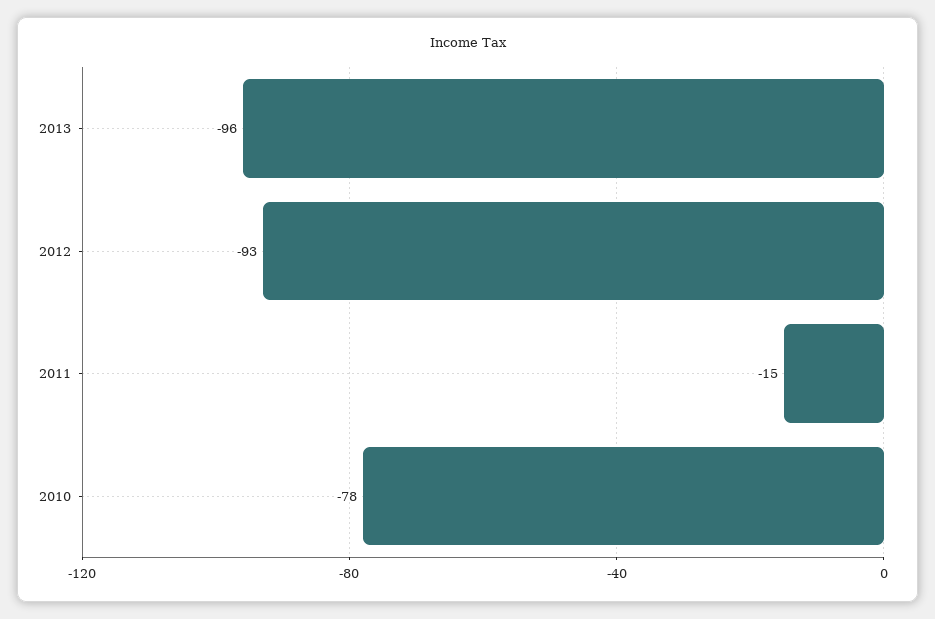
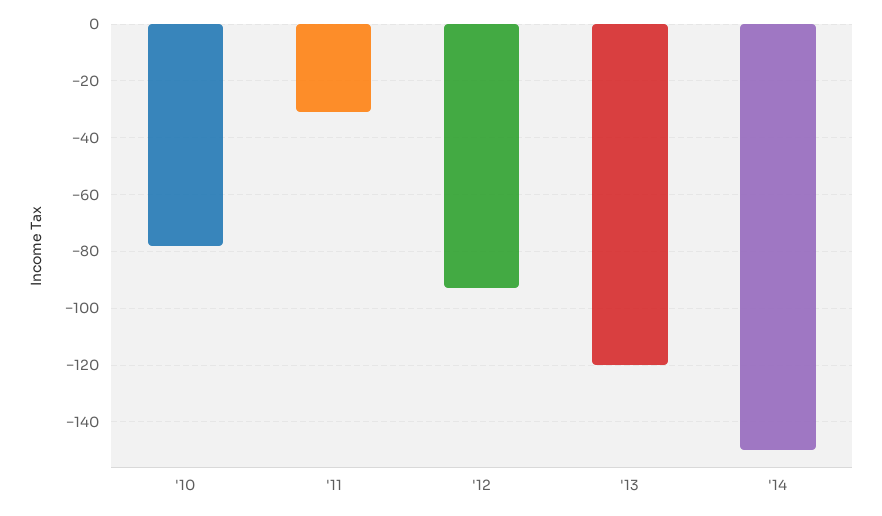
2013: -96 -> -120
2011: -15 -> -30
'14: none -> -150

